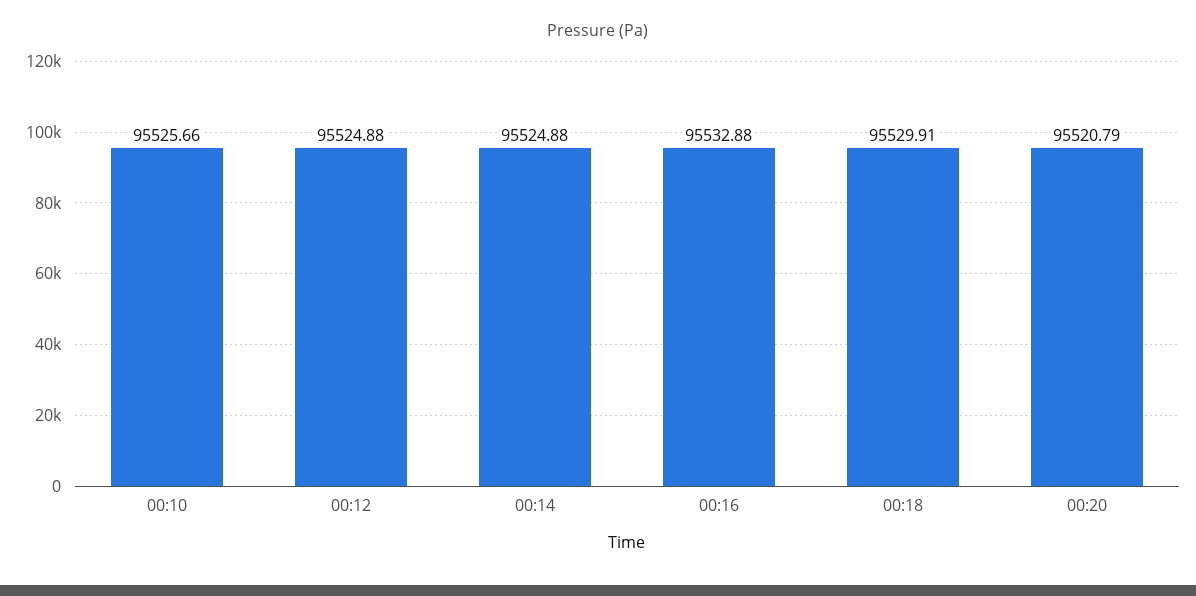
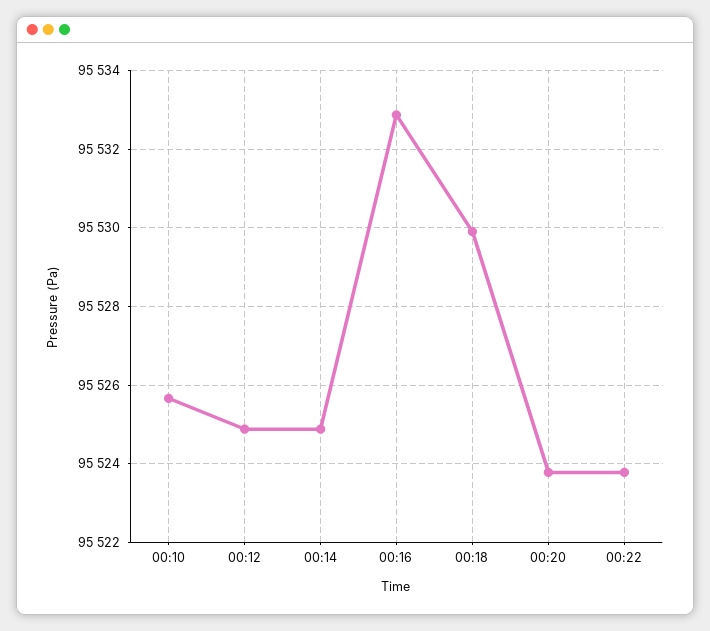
00:20: 95520.79 -> 95523.8
00:22: none -> 95523.8

